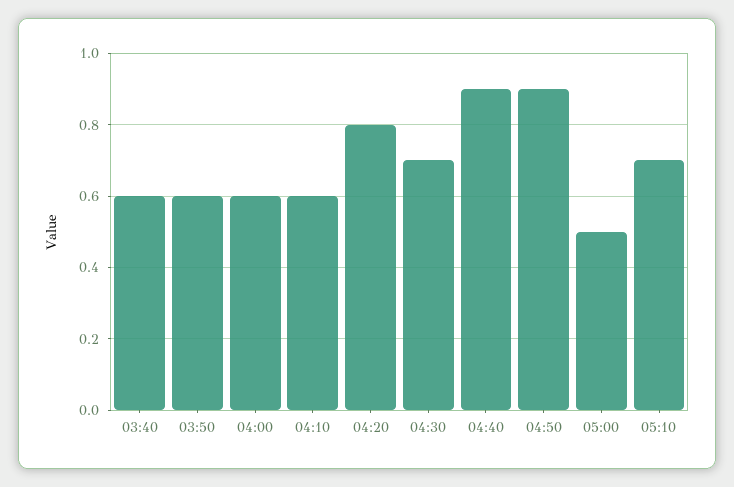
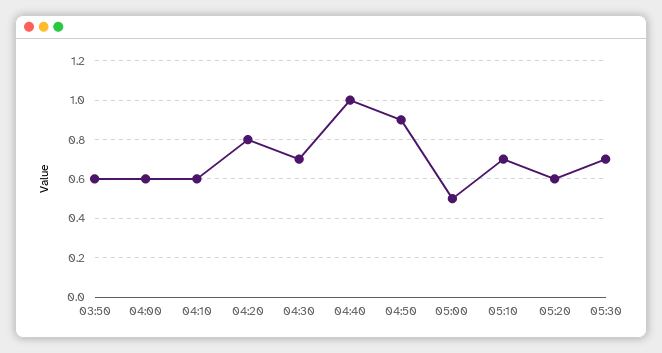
03:40: 0.6 -> none
04:40: 0.9 -> 1
05:20: none -> 0.6
05:30: none -> 0.7

